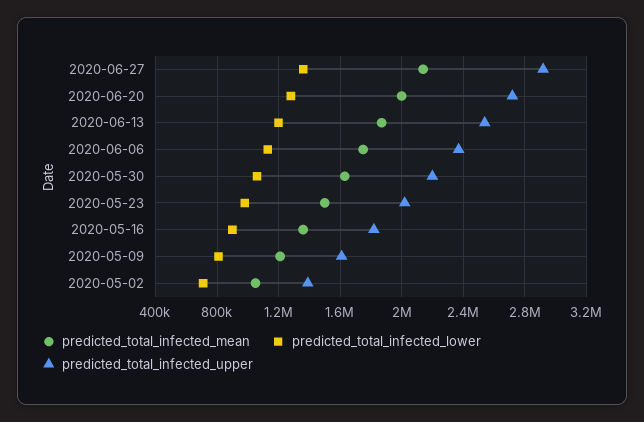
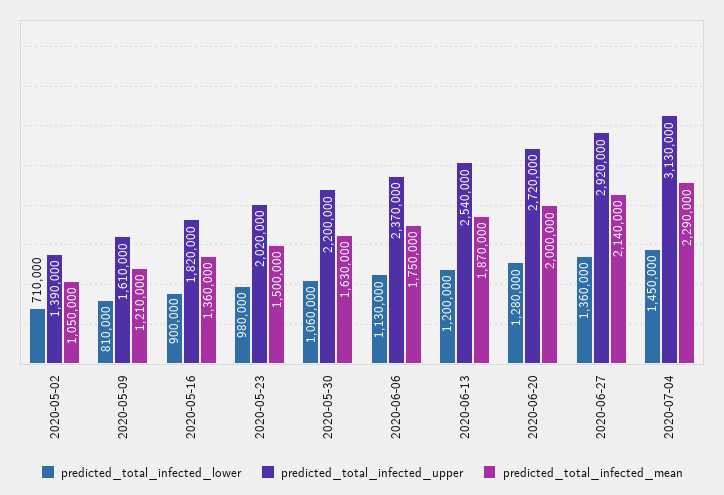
predicted_total_infected_lower, 2020-07-04: none -> 1450000
predicted_total_infected_upper, 2020-07-04: none -> 3130000
predicted_total_infected_mean, 2020-07-04: none -> 2290000

